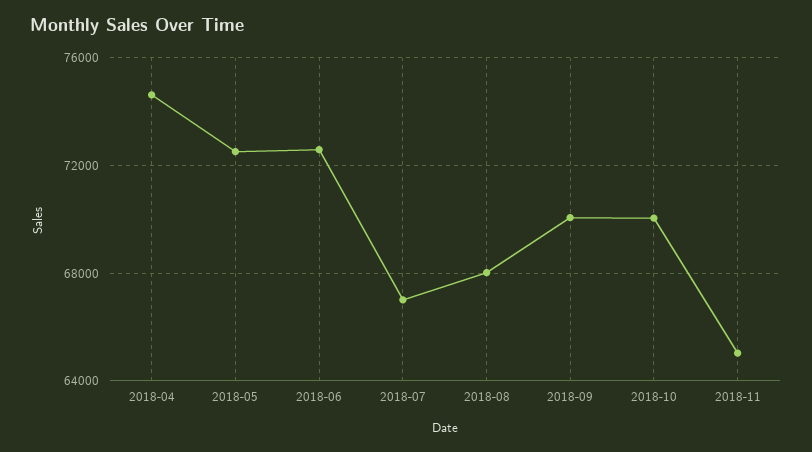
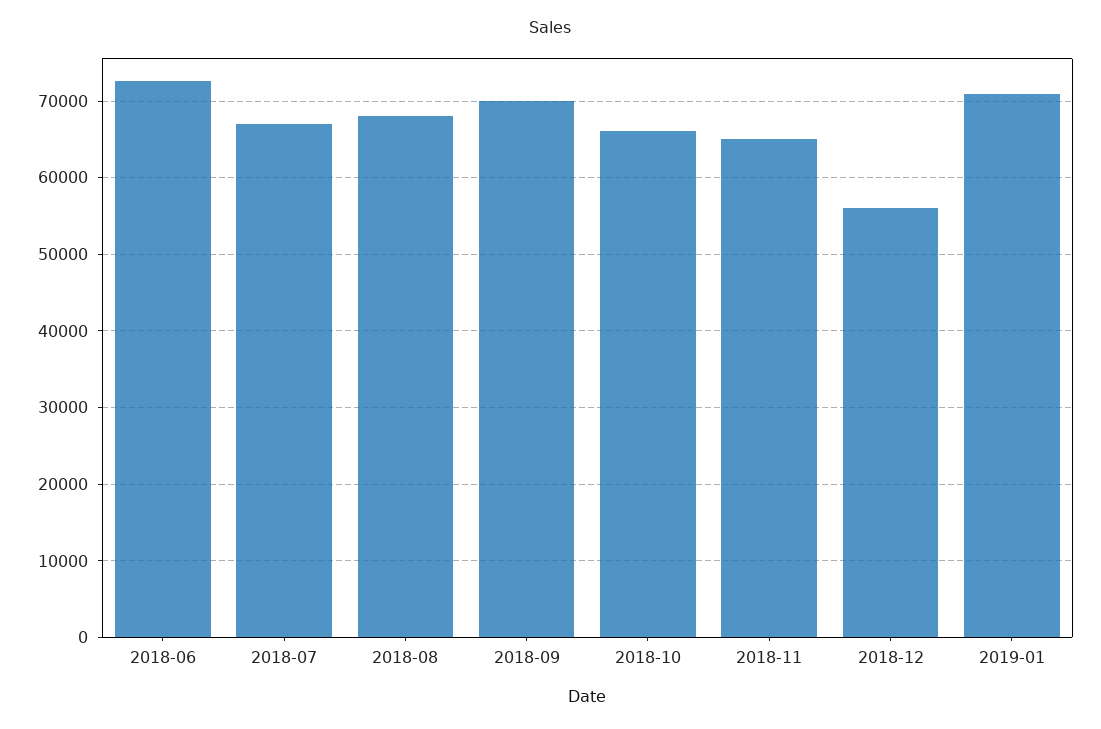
2018-04: 74500 -> none
2018-05: 72500 -> none
2018-10: 70000 -> 66000
2018-12: none -> 56000
2019-01: none -> 71000

